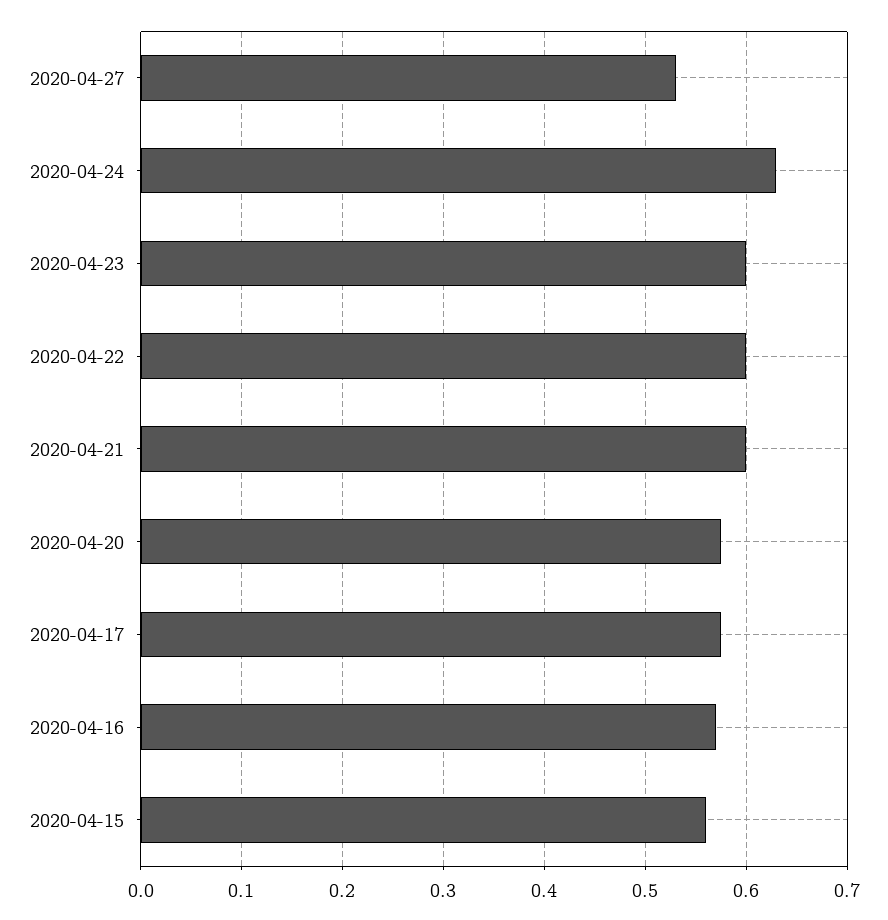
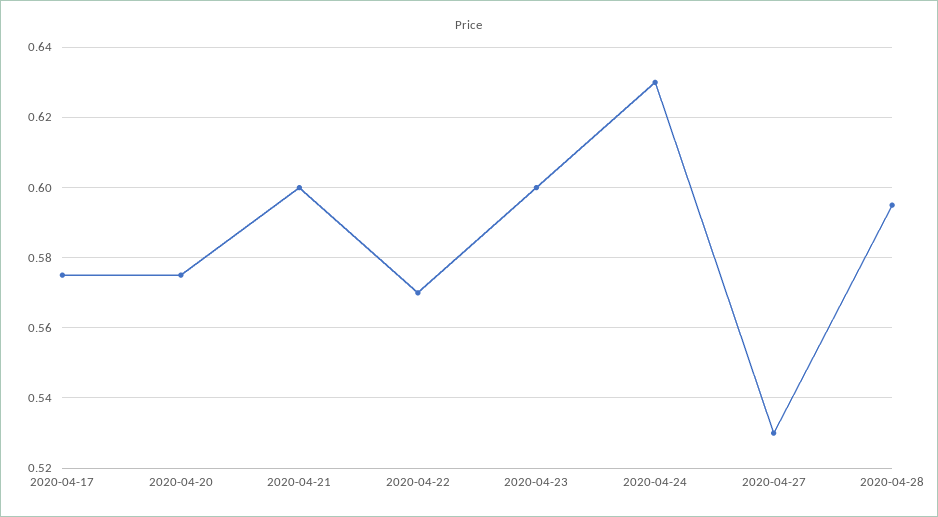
2020-04-22: 0.6 -> 0.57
2020-04-16: 0.57 -> none
2020-04-15: 0.56 -> none
2020-04-28: none -> 0.595

